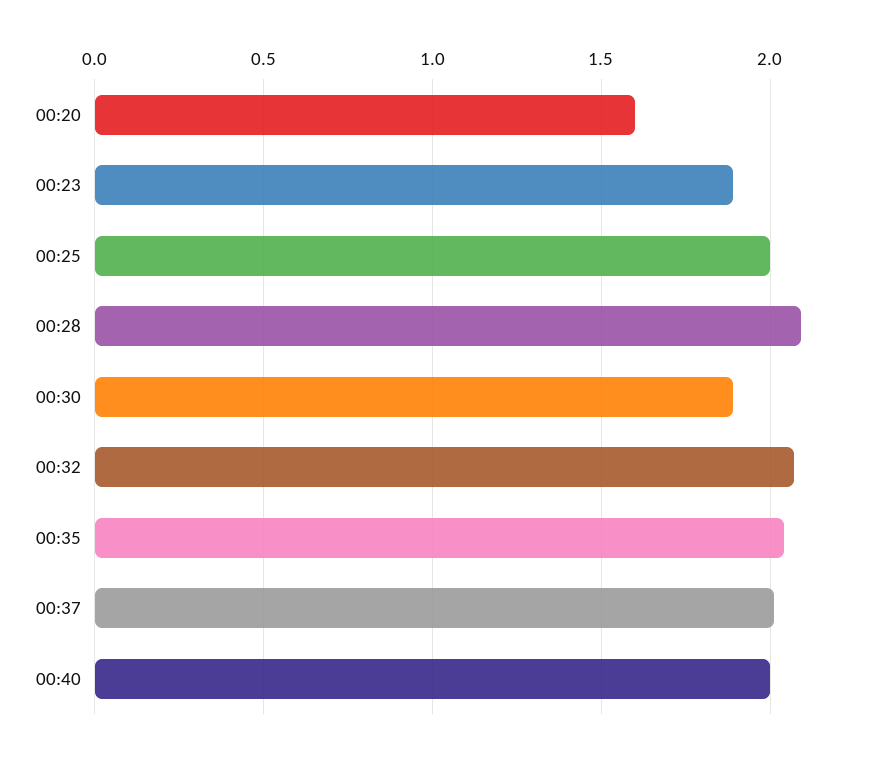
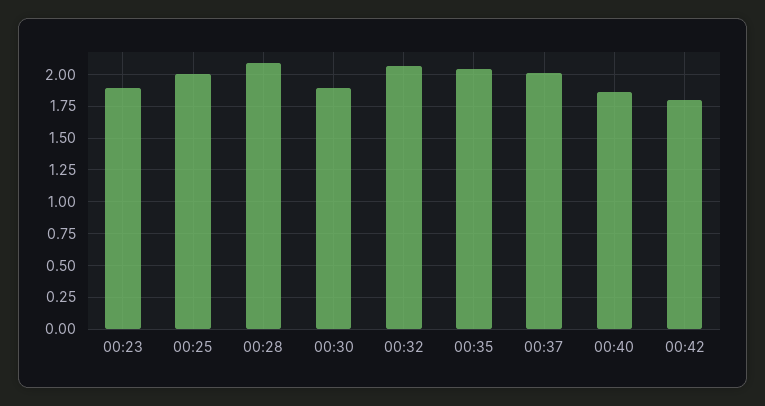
00:20: 1.6 -> none
00:40: 2 -> 1.85
00:42: none -> 1.8

